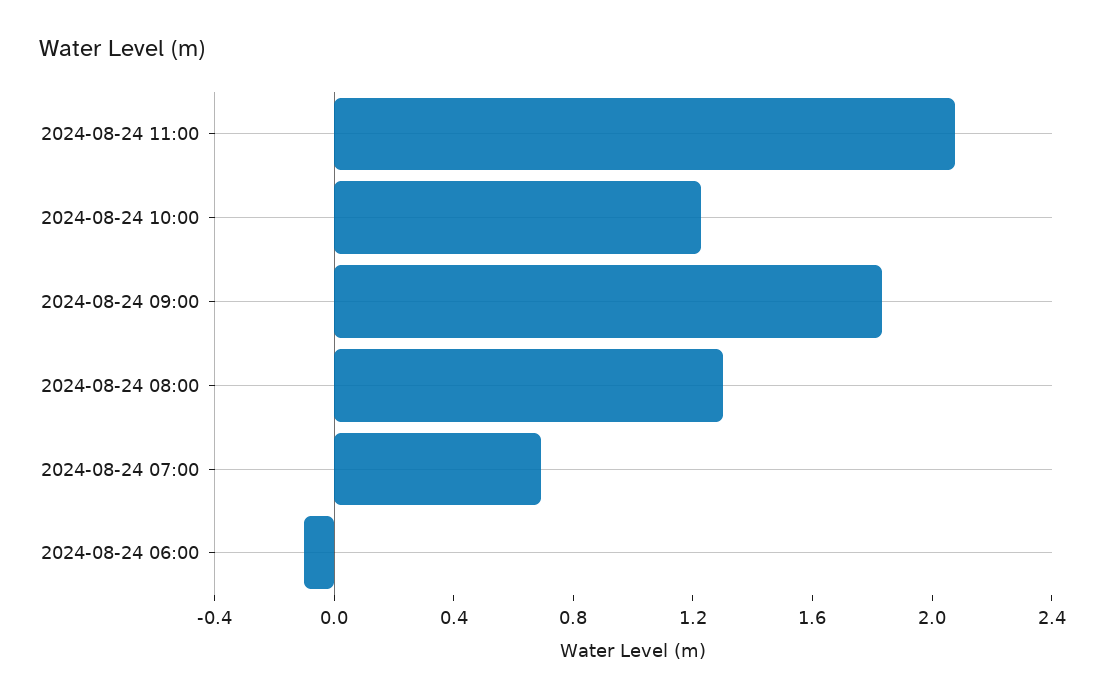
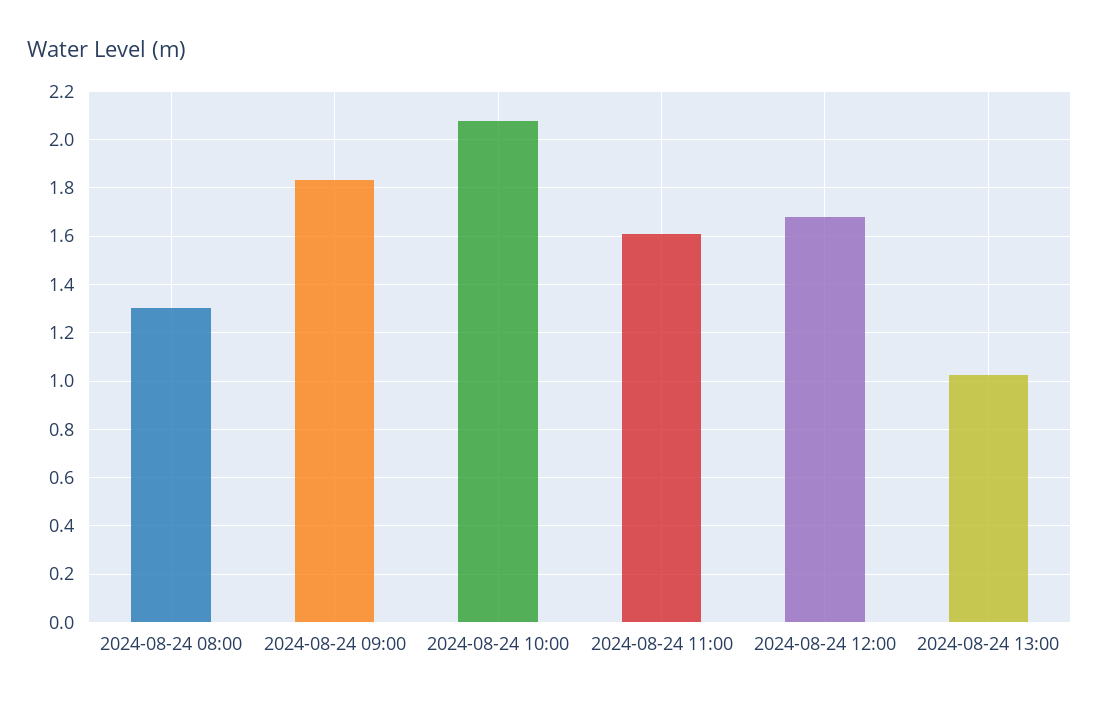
2024-08-24 11:00: 2.1 -> 1.6
2024-08-24 10:00: 1.2 -> 2.075
2024-08-24 07:00: 0.7 -> none
2024-08-24 06:00: -0.1 -> none
2024-08-24 12:00: none -> 1.675
2024-08-24 13:00: none -> 1.025

